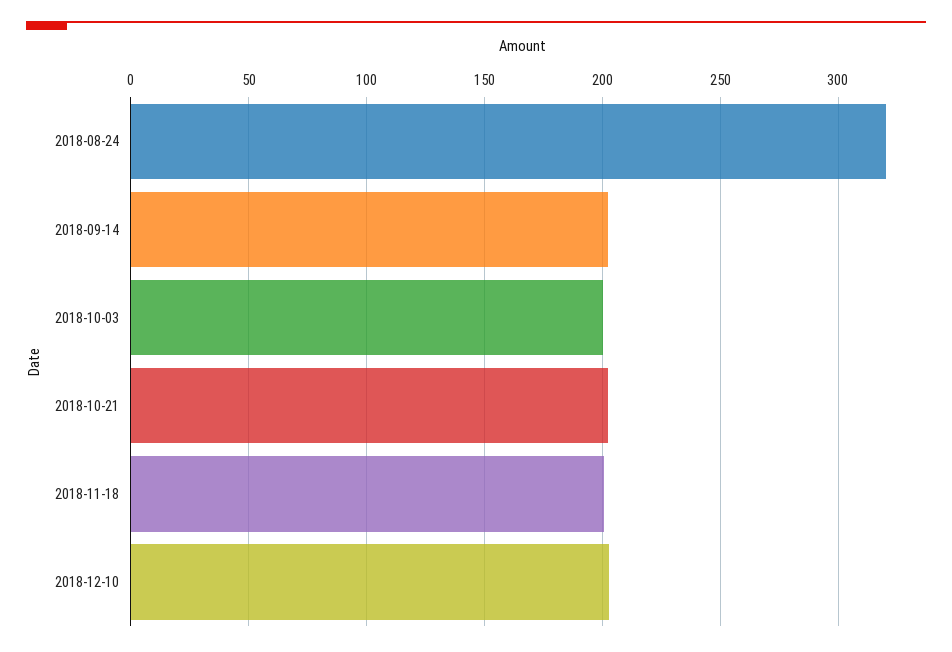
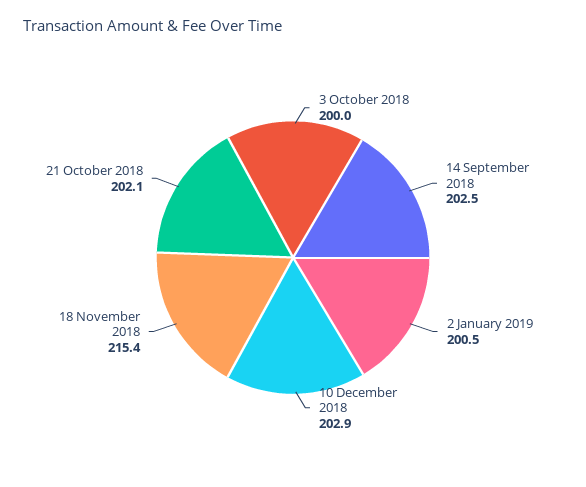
2018-08-24: 320 -> none
2018-11-18: 200 -> 215.4
2 January 2019: none -> 200.5

